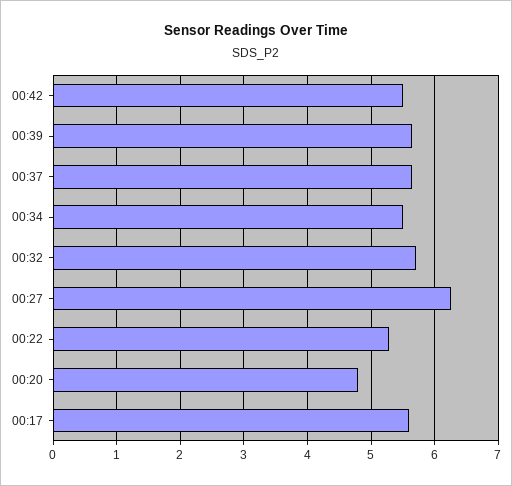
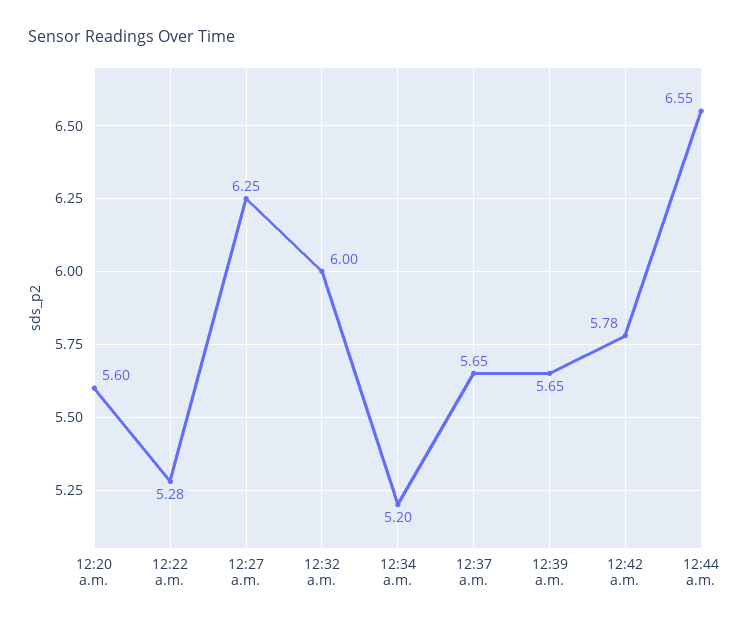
00:42: 5.5 -> 5.78
00:34: 5.5 -> 5.2
00:32: 5.7 -> 6
00:20: 4.8 -> 5.6
00:17: 5.6 -> none
12:44 a.m.: none -> 6.55

